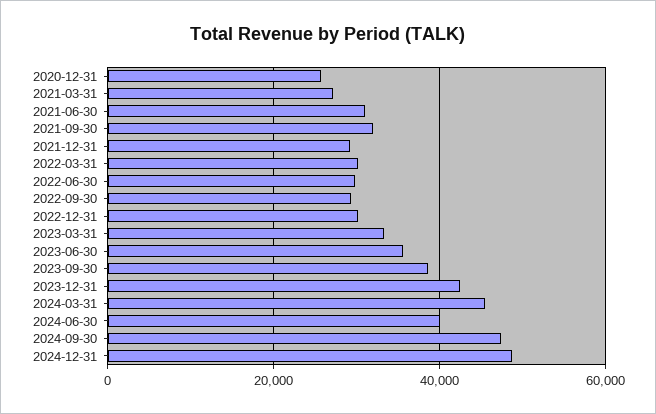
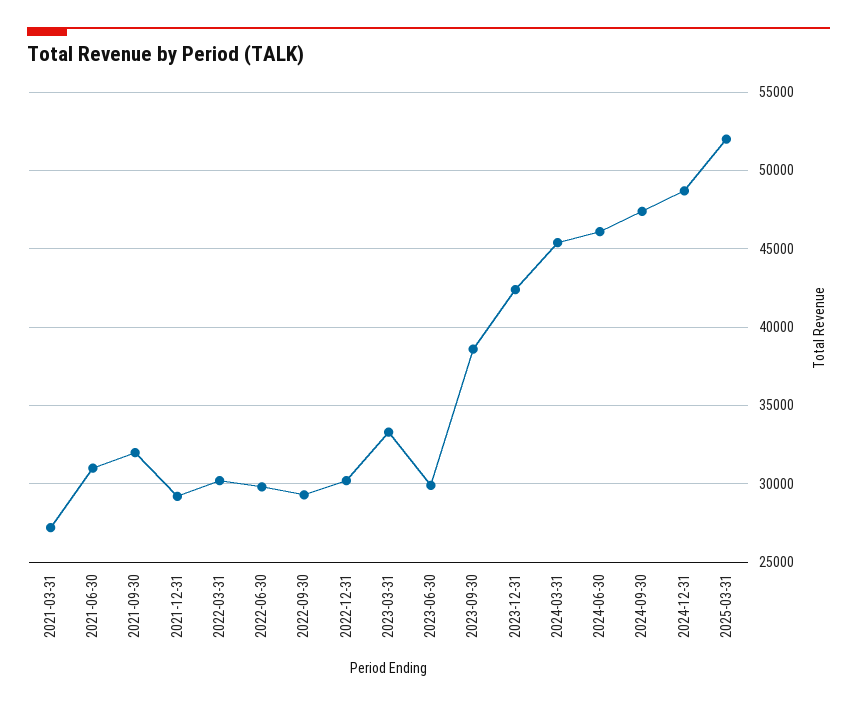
2020-12-31: 26000 -> none
2023-06-30: 36000 -> 30000
2024-06-30: 40000 -> 46000
2025-03-31: none -> 52000

